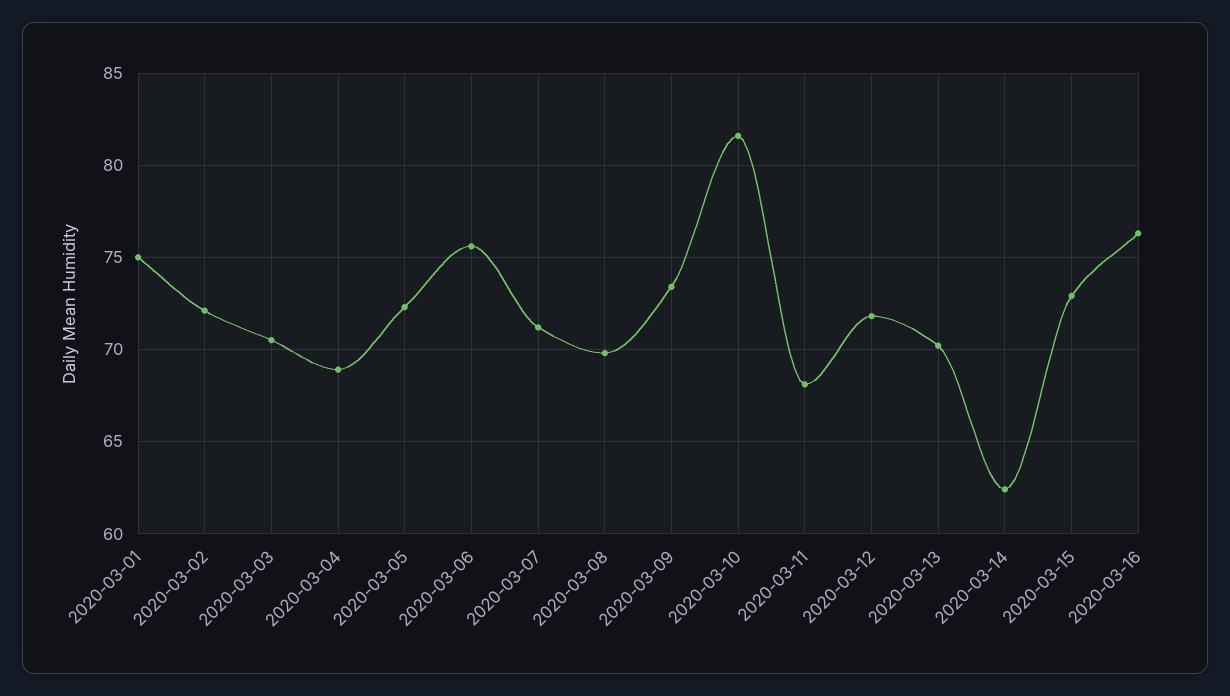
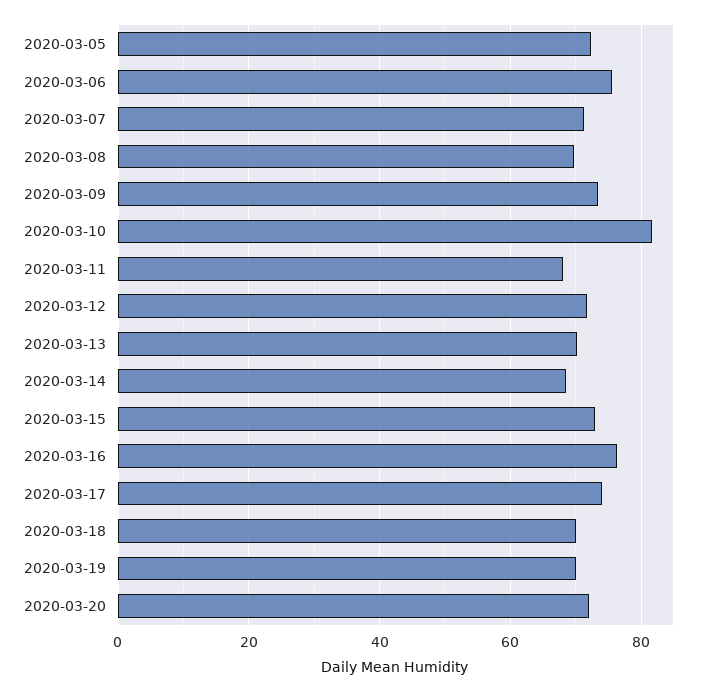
2020-03-01: 75 -> none
2020-03-02: 72 -> none
2020-03-03: 70.5 -> none
2020-03-04: 69 -> none
2020-03-14: 62.5 -> 68
2020-03-17: none -> 74
2020-03-18: none -> 70
2020-03-19: none -> 70
2020-03-20: none -> 72

